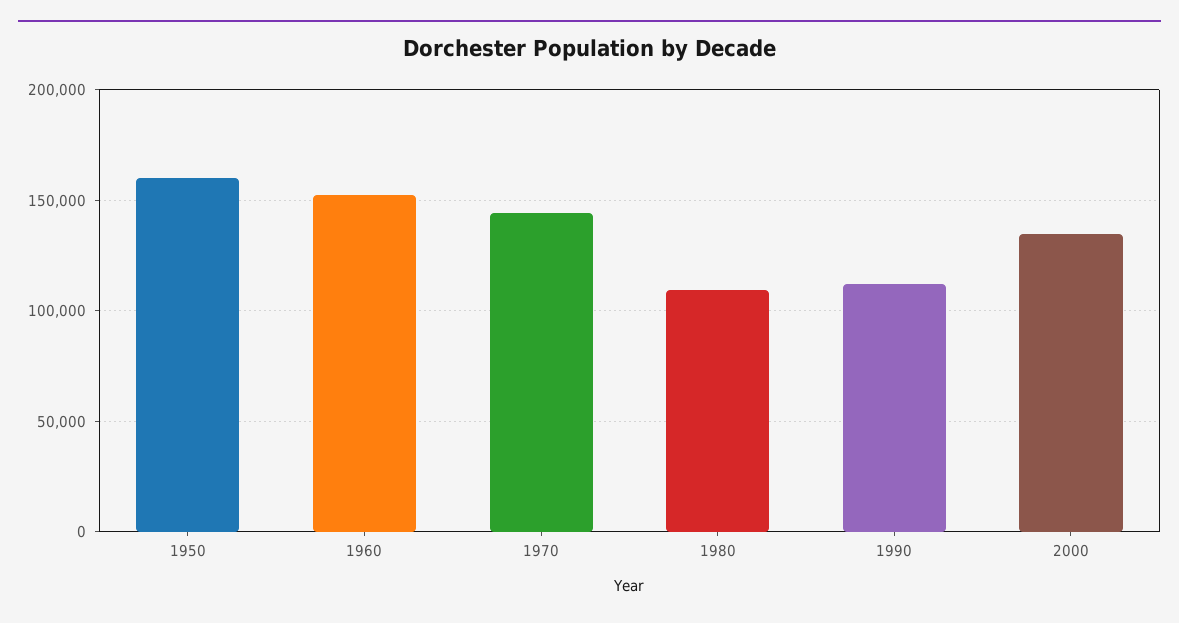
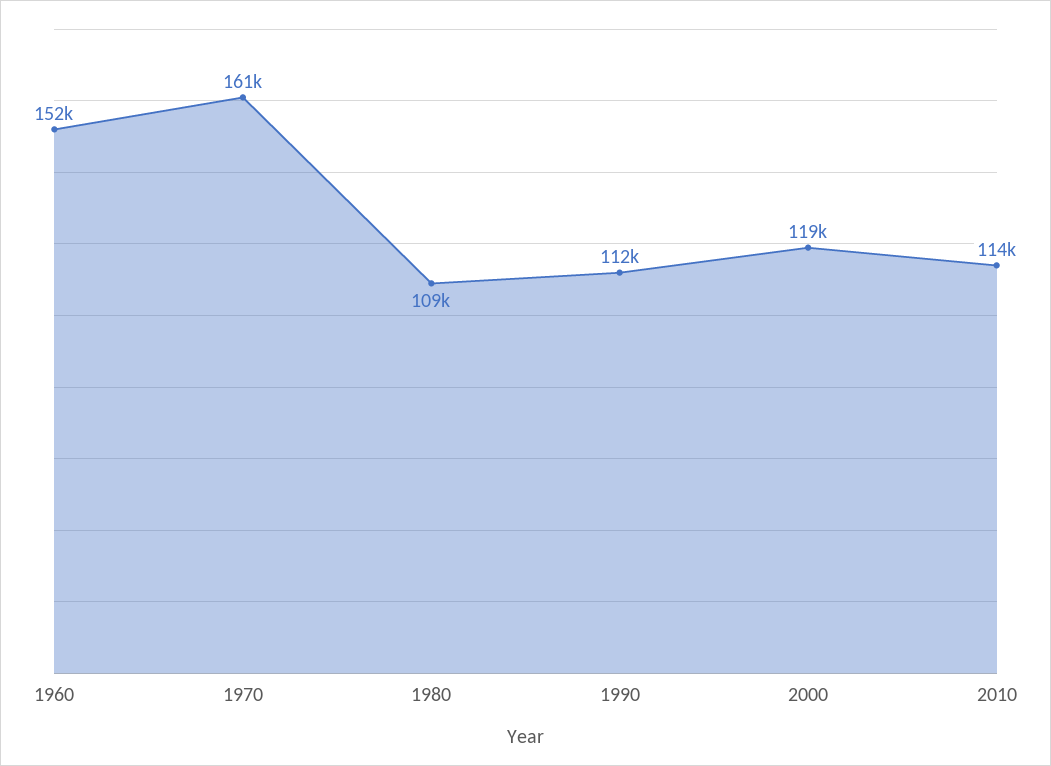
1950: 160000 -> none
1970: 145000 -> 161000
2000: 135000 -> 119000
2010: none -> 114000

